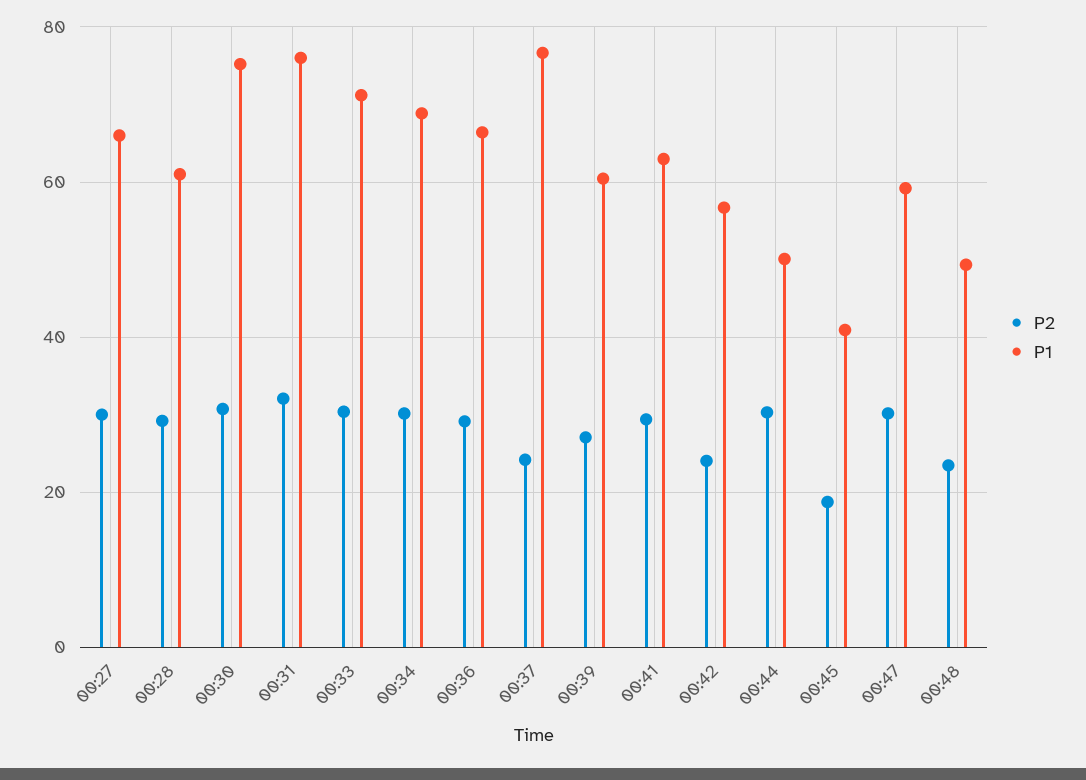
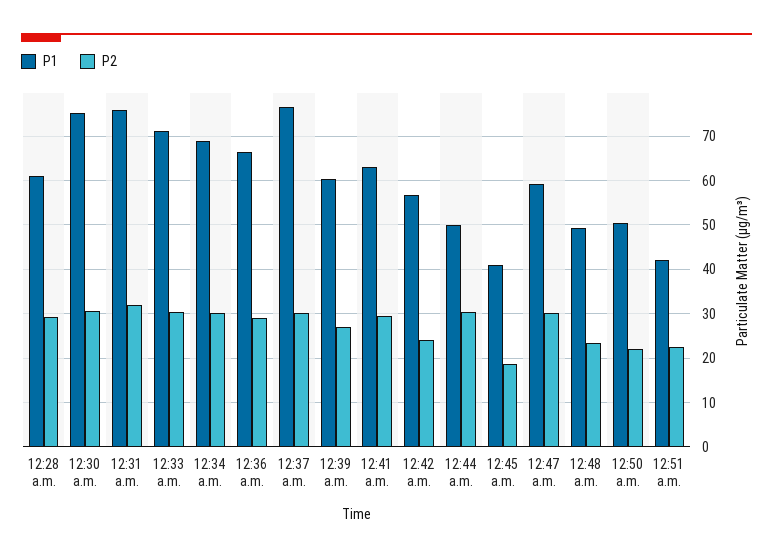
P2, 00:27: 30 -> none
P1, 00:27: 66 -> none
P2, 00:37: 24 -> 30
P1, 12:50 a.m.: none -> 50
P2, 12:50 a.m.: none -> 22
P1, 12:51 a.m.: none -> 42
P2, 12:51 a.m.: none -> 22

